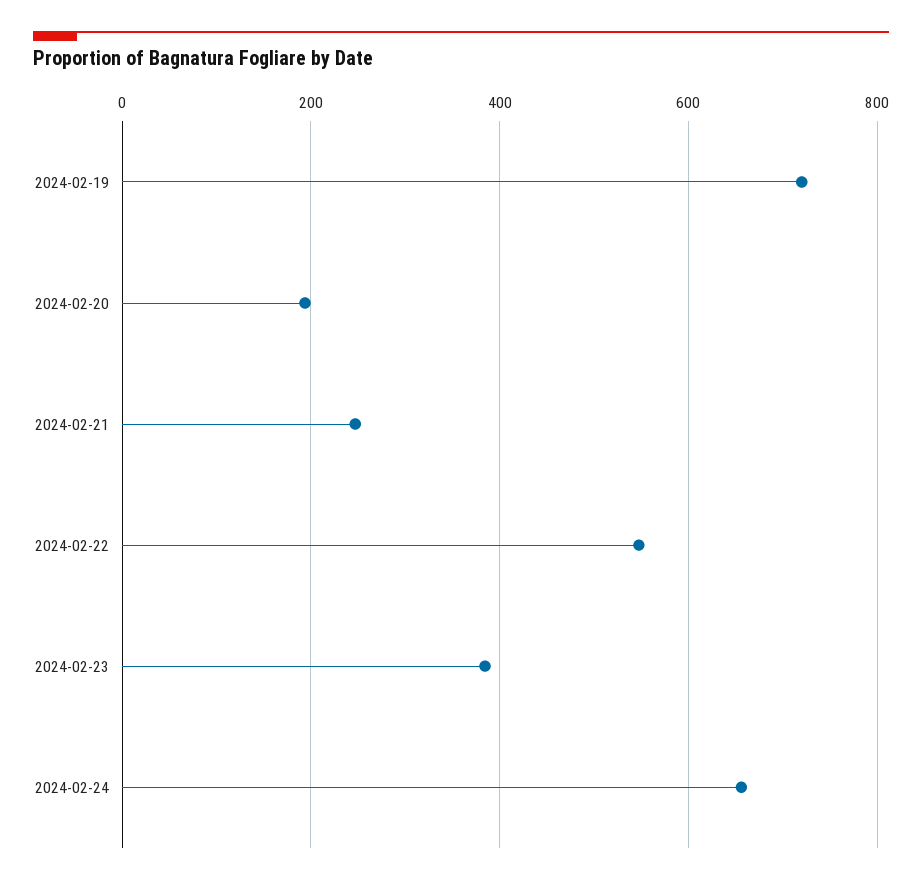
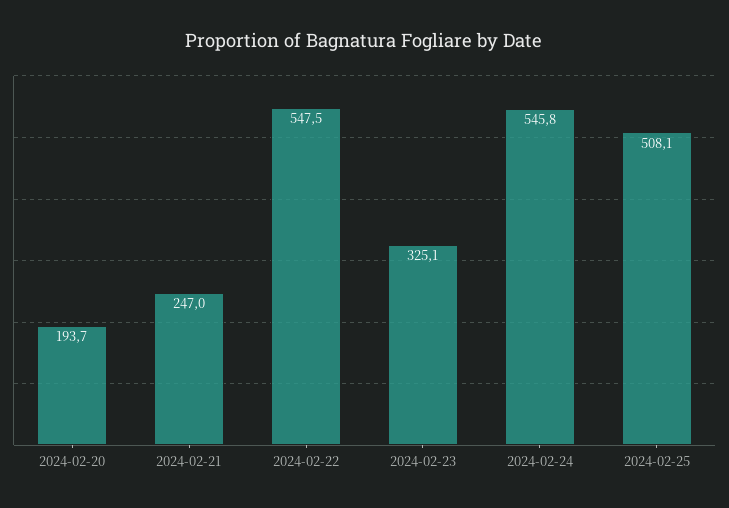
2024-02-19: 720 -> none
2024-02-23: 380 -> 325.1
2024-02-24: 660 -> 545.8
2024-02-25: none -> 508.1

